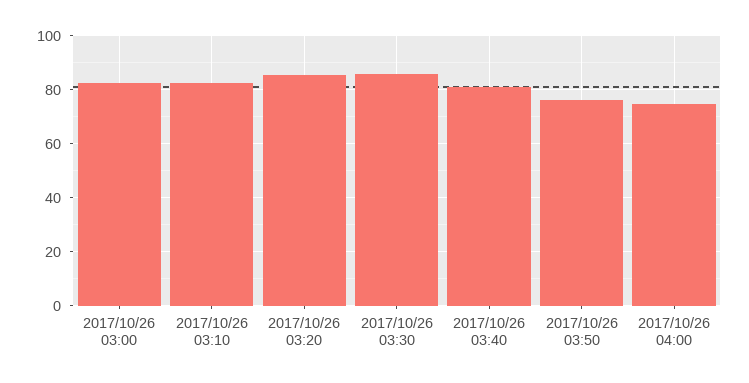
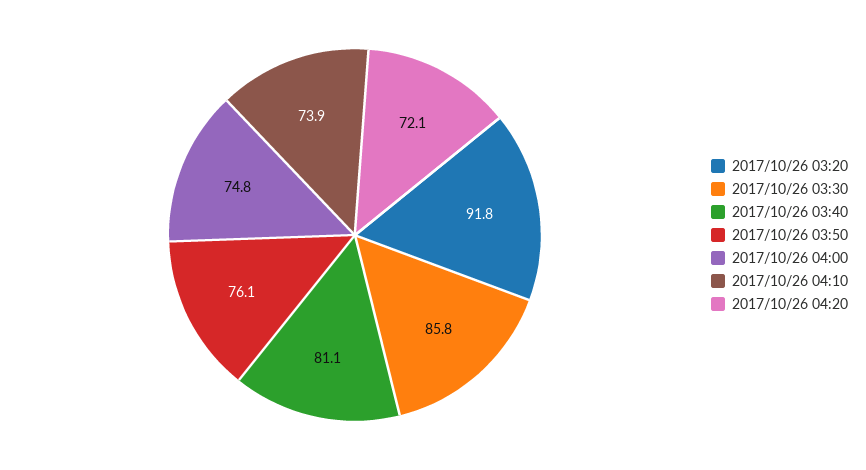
2017/10/26 03:00: 82.5 -> none
2017/10/26 03:10: 82.5 -> none
2017/10/26 03:20: 85 -> 91.8
2017/10/26 04:10: none -> 73.9
2017/10/26 04:20: none -> 72.1

